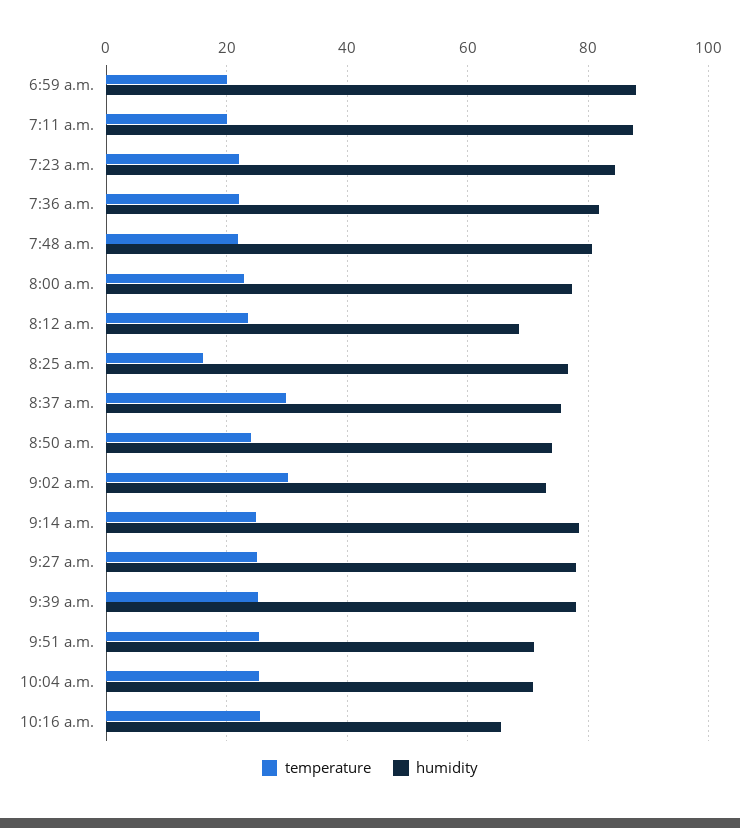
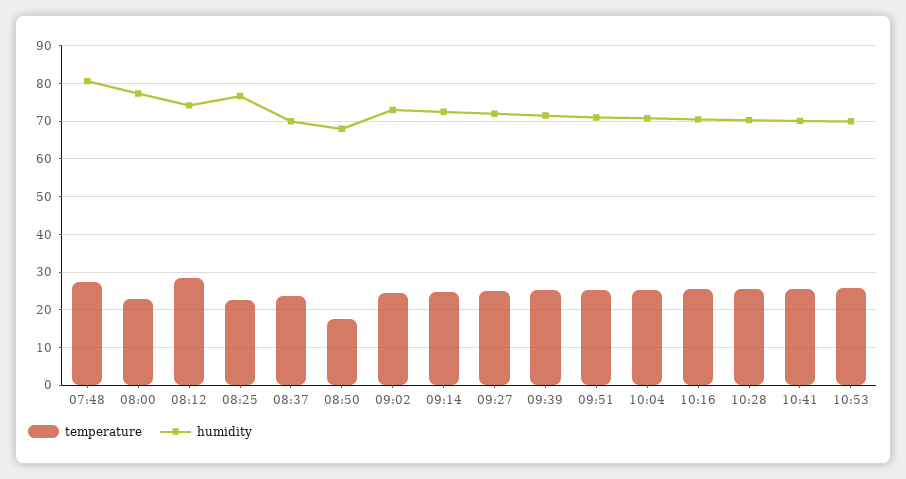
temperature, 6:59 a.m.: 20 -> none
humidity, 6:59 a.m.: 88 -> none
temperature, 7:11 a.m.: 20 -> none
humidity, 7:11 a.m.: 88 -> none
temperature, 7:23 a.m.: 22 -> none
humidity, 7:23 a.m.: 84 -> none
temperature, 7:36 a.m.: 22 -> none
humidity, 7:36 a.m.: 82 -> none
temperature, 7:48 a.m.: 22 -> 28
temperature, 8:12 a.m.: 24 -> 28
humidity, 8:12 a.m.: 68 -> 74
temperature, 8:25 a.m.: 16 -> 22
temperature, 8:37 a.m.: 30 -> 24
humidity, 8:37 a.m.: 76 -> 70
temperature, 8:50 a.m.: 24 -> 18
humidity, 8:50 a.m.: 74 -> 68
temperature, 9:02 a.m.: 30 -> 24
humidity, 9:14 a.m.: 78 -> 72
humidity, 9:27 a.m.: 78 -> 72
humidity, 9:39 a.m.: 78 -> 72
humidity, 10:16 a.m.: 66 -> 70
temperature, 10:28: none -> 26
humidity, 10:28: none -> 70
temperature, 10:41: none -> 26
humidity, 10:41: none -> 70
temperature, 10:53: none -> 26
humidity, 10:53: none -> 70

